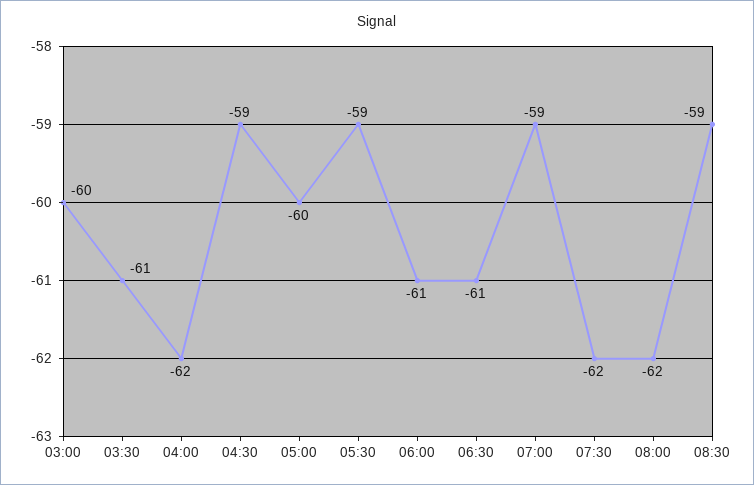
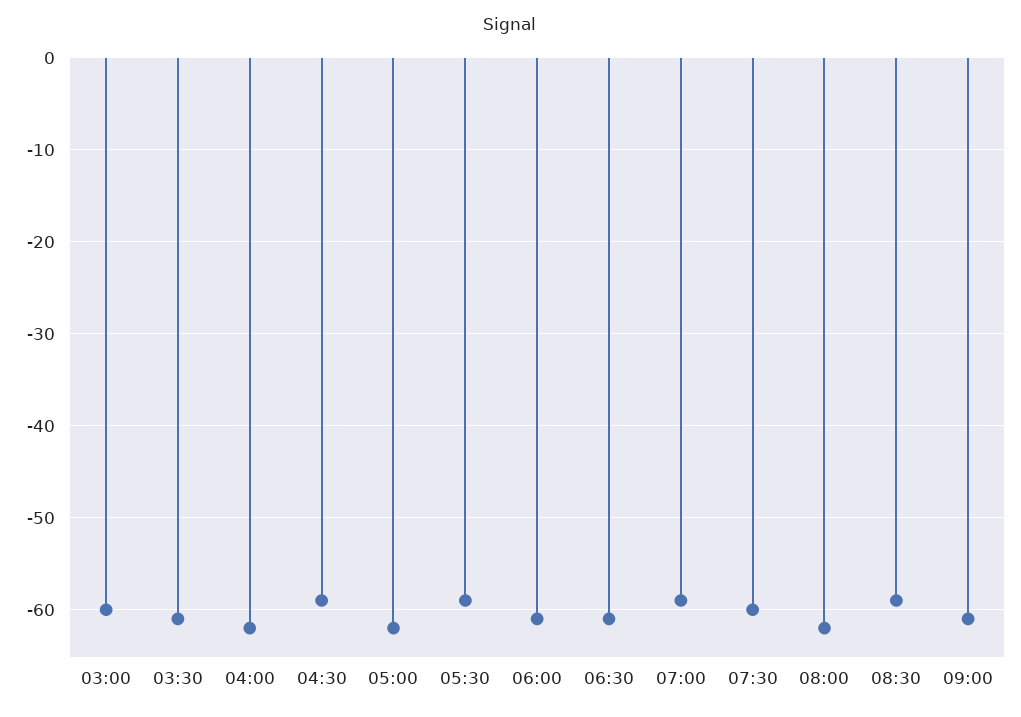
05:00: -60 -> -62
07:30: -62 -> -60
09:00: none -> -61

